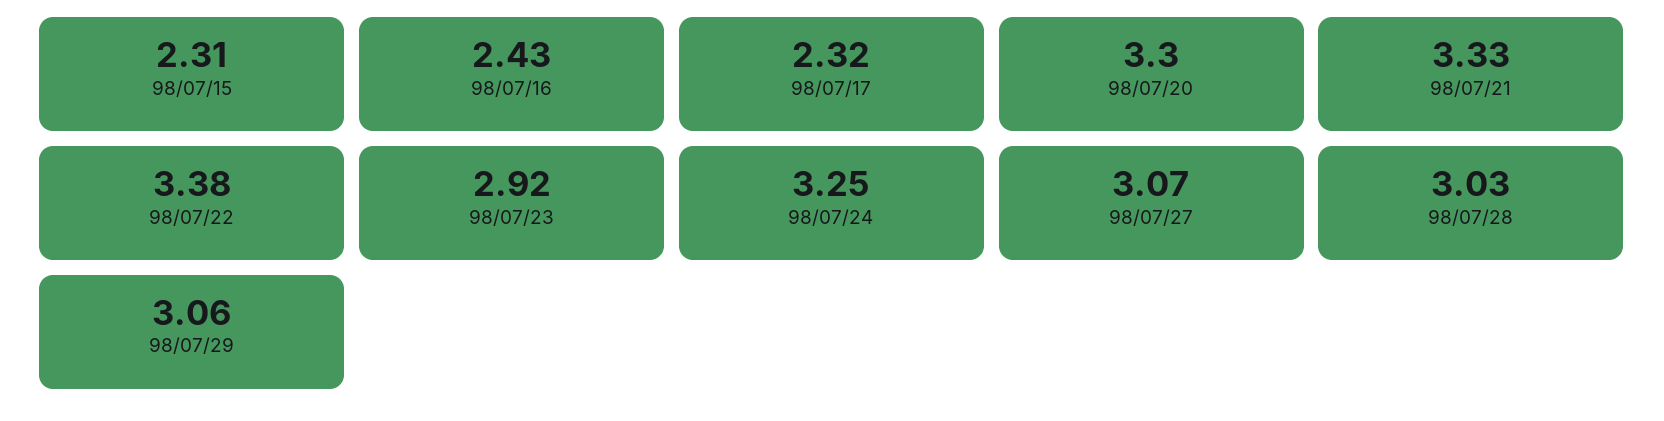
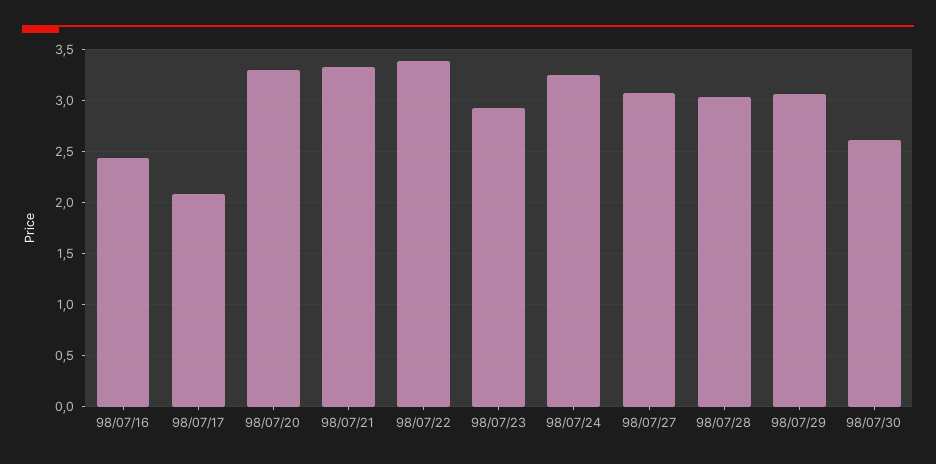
98/07/15: 2.31 -> none
98/07/17: 2.32 -> 2.1
98/07/30: none -> 2.6

